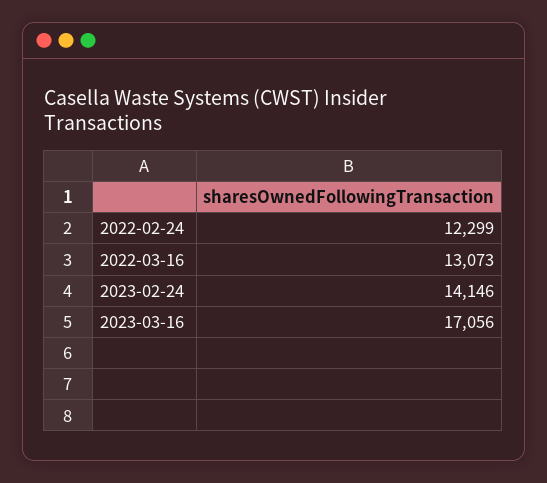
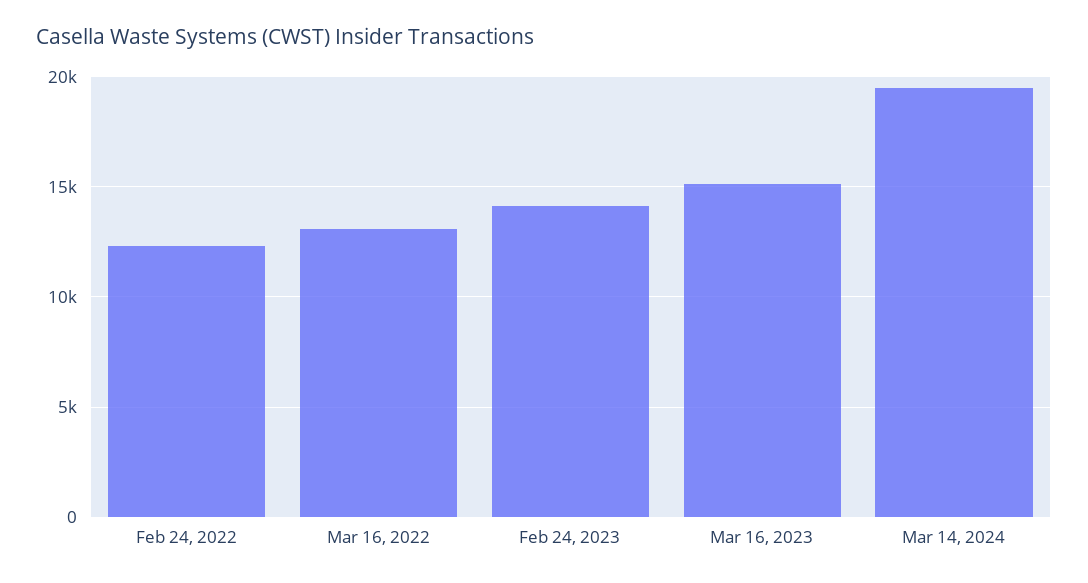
2023-03-16: 17056 -> 15000
Mar 14, 2024: none -> 19500

